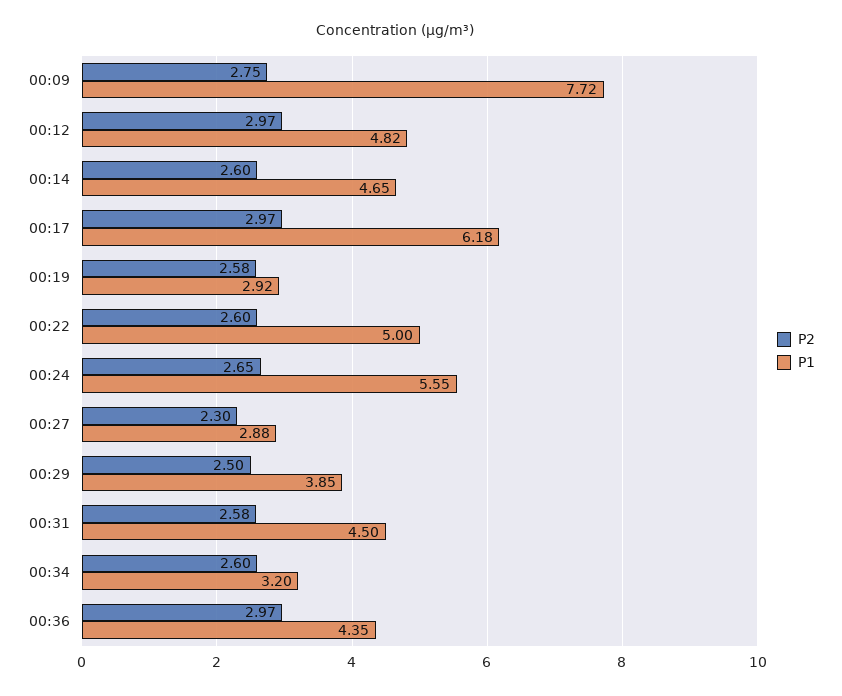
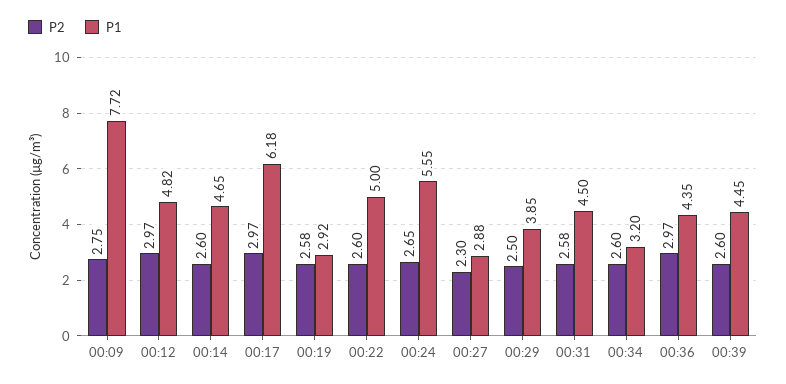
P2, 00:39: none -> 2.6
P1, 00:39: none -> 4.45

